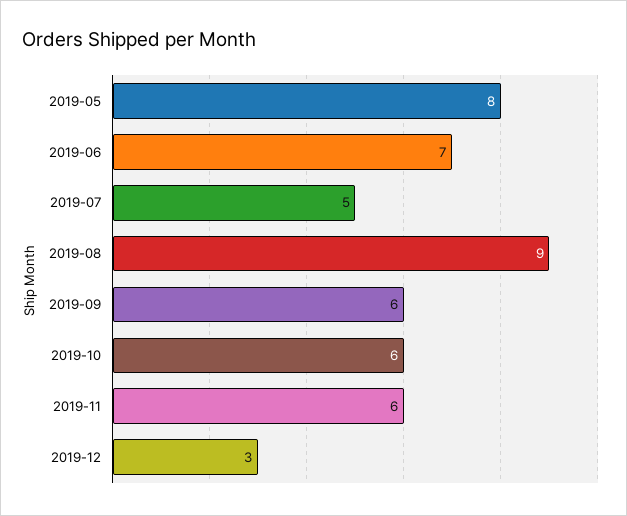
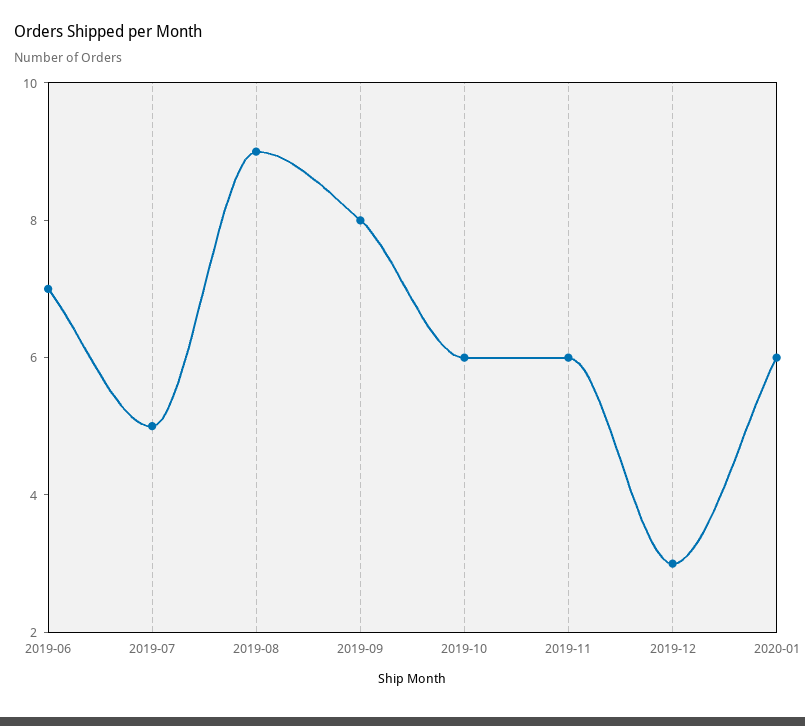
2019-05: 8 -> none
2019-09: 6 -> 8
2020-01: none -> 6

